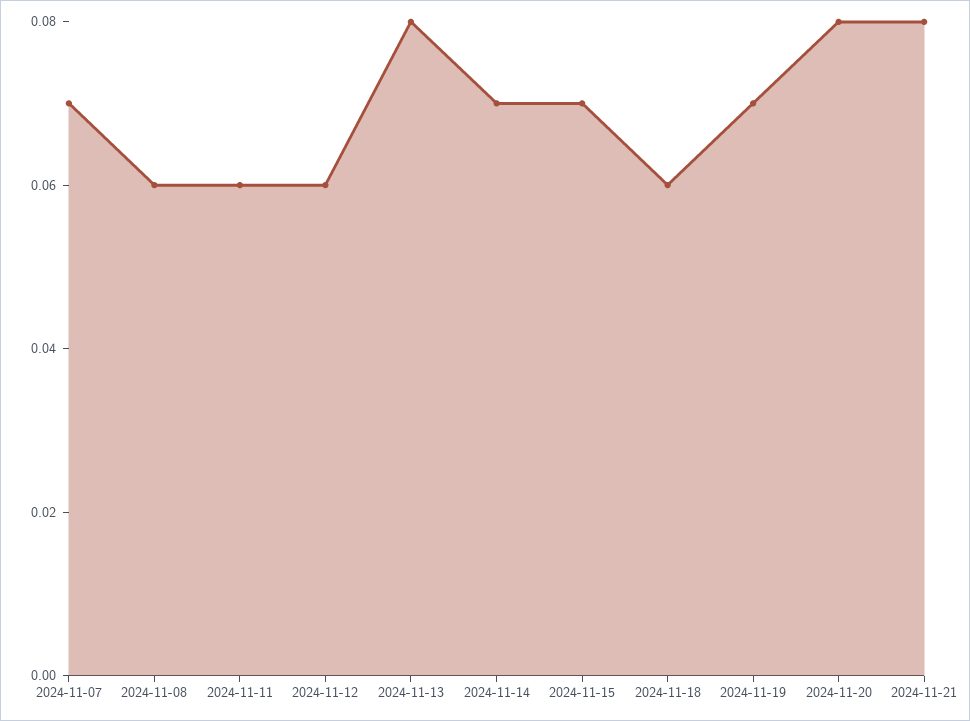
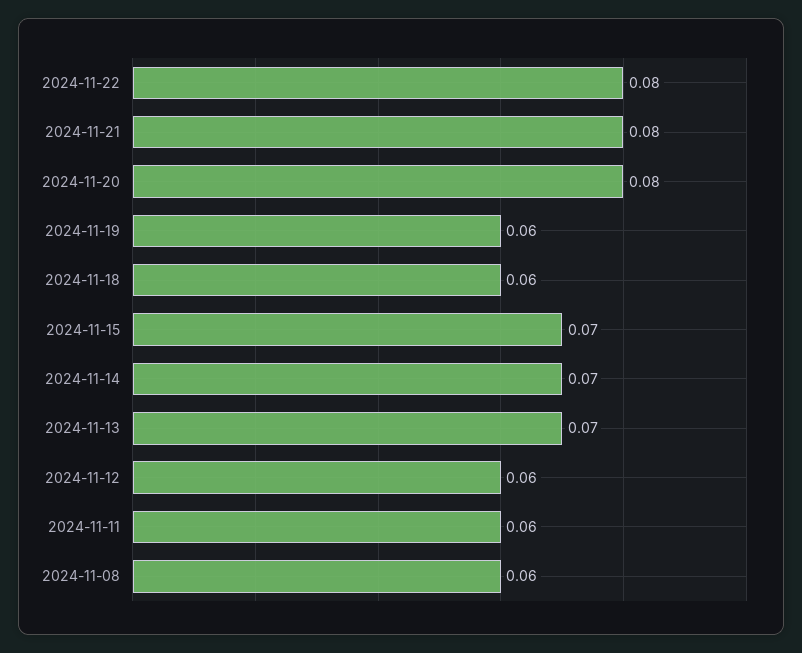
2024-11-07: 0.07 -> none
2024-11-13: 0.08 -> 0.07
2024-11-19: 0.07 -> 0.06
2024-11-22: none -> 0.08

